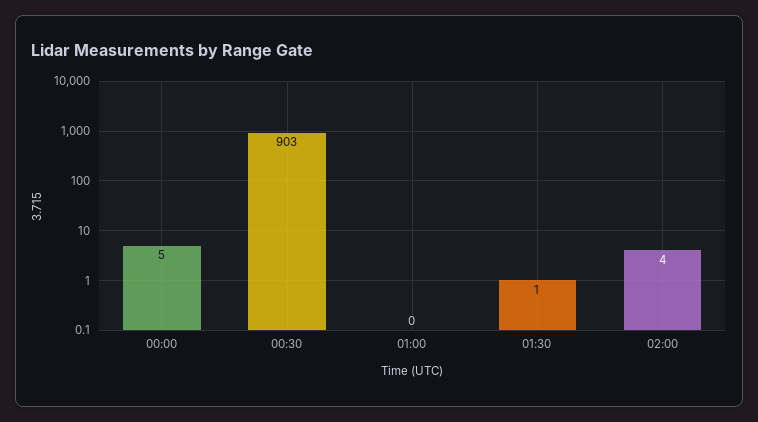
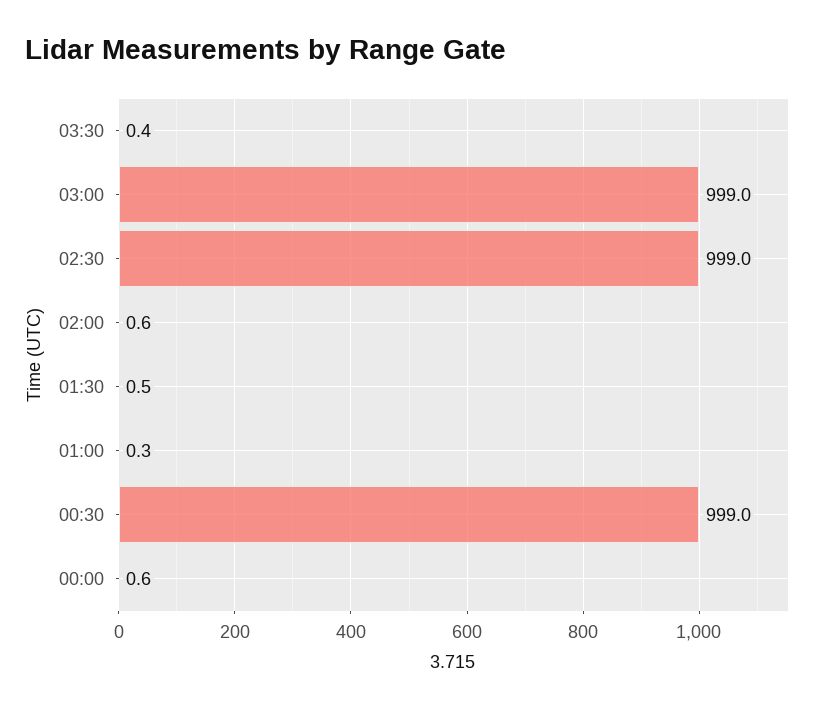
00:00: 5 -> 0.6
00:30: 903 -> 999
02:00: 4 -> 0.6
03:30: none -> 0.4
03:00: none -> 999
02:30: none -> 999

